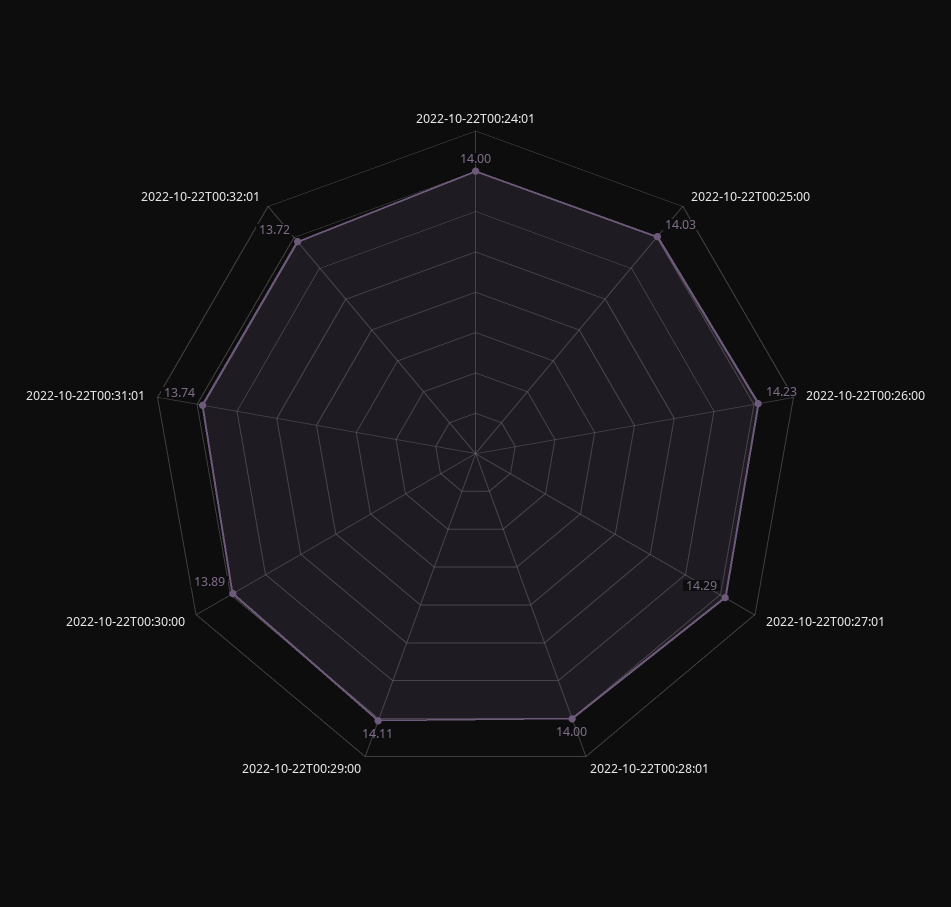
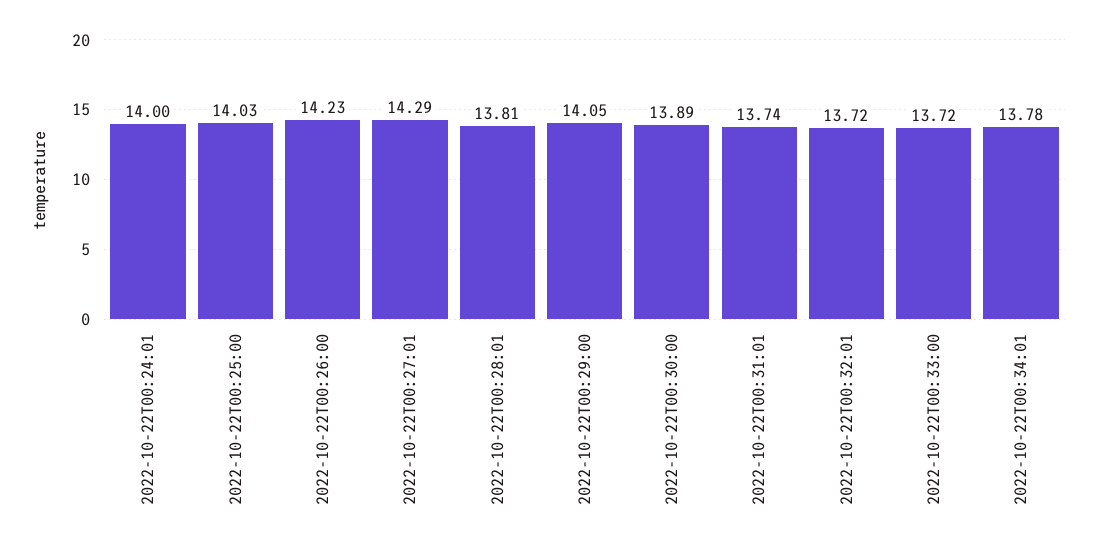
2022-10-22T00:28:01: 14 -> 13.81
2022-10-22T00:29:00: 14.11 -> 14.05
2022-10-22T00:33:00: none -> 13.72
2022-10-22T00:34:01: none -> 13.78

